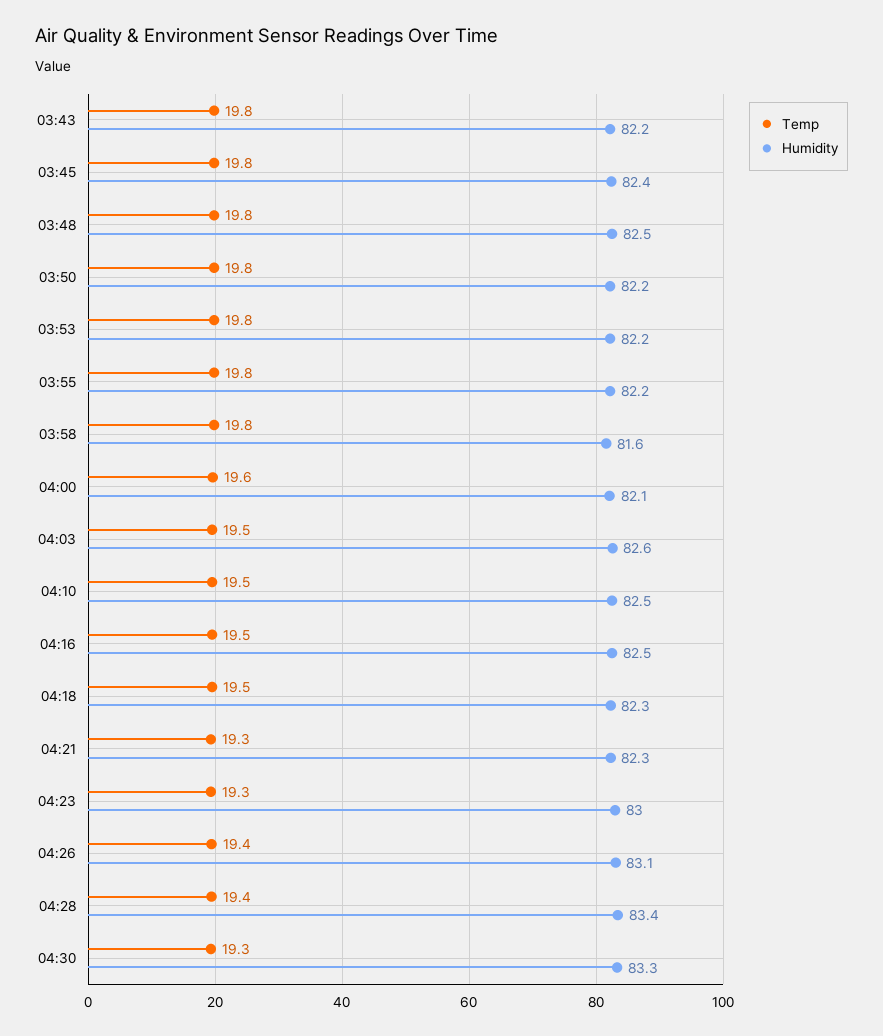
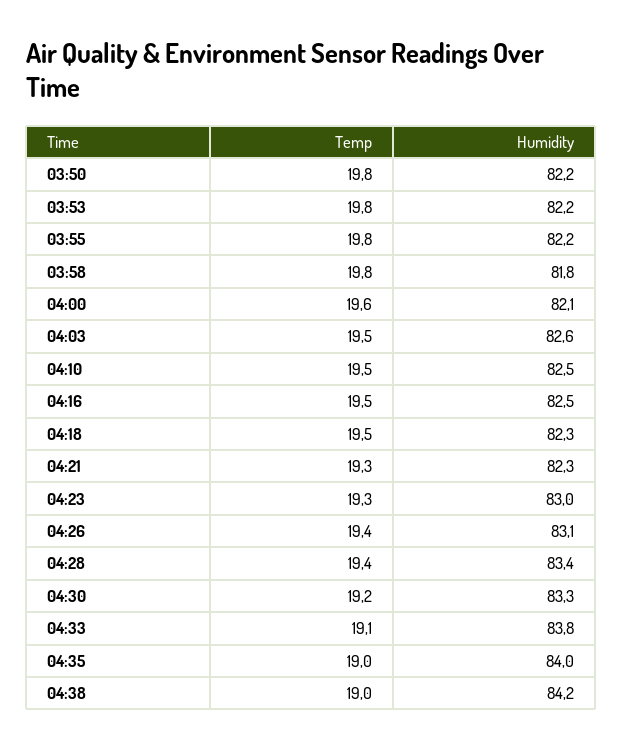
Temp, 03:43: 19.8 -> none
Humidity, 03:43: 82.2 -> none
Temp, 03:45: 19.8 -> none
Humidity, 03:45: 82.4 -> none
Temp, 03:48: 19.8 -> none
Humidity, 03:48: 82.5 -> none
Humidity, 03:58: 81.6 -> 81.8
Temp, 04:30: 19.3 -> 19.2
Temp, 04:33: none -> 19.1
Humidity, 04:33: none -> 83.8
Temp, 04:35: none -> 19
Humidity, 04:35: none -> 84
Temp, 04:38: none -> 19
Humidity, 04:38: none -> 84.2

